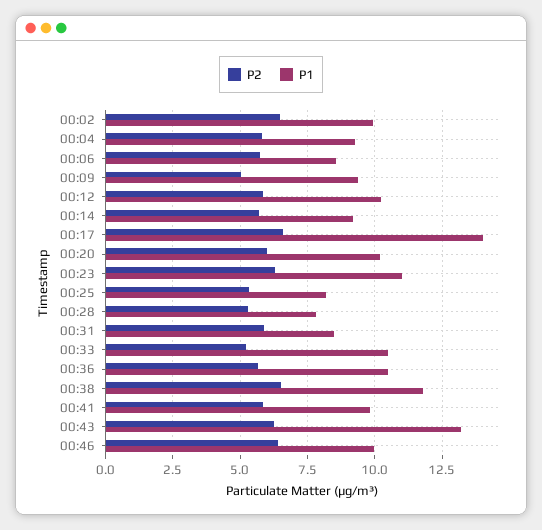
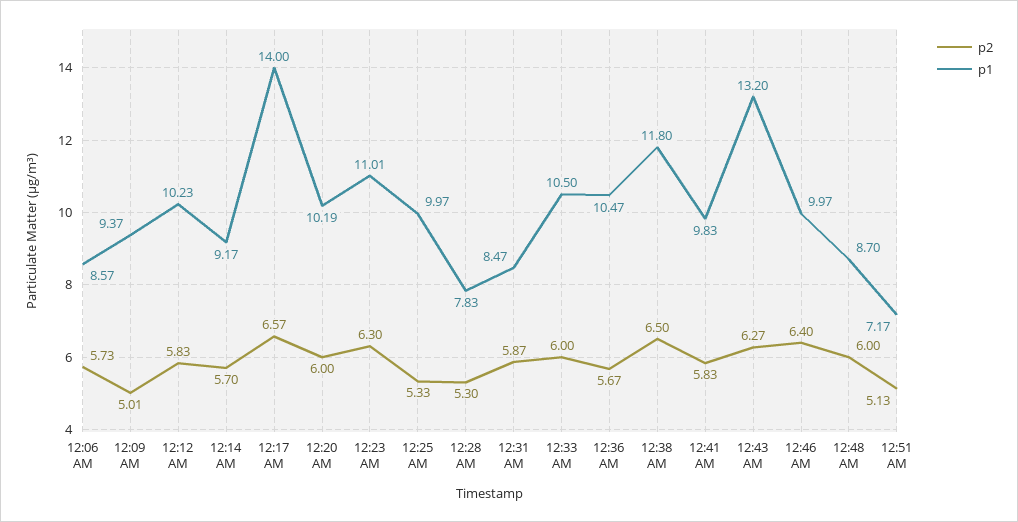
P2, 00:02: 6.5 -> none
P1, 00:02: 10 -> none
P2, 00:04: 5.75 -> none
P1, 00:04: 9.25 -> none
P1, 00:25: 8.25 -> 9.97
P2, 00:33: 5.25 -> 6
P2, 12:48 AM: none -> 6
P1, 12:48 AM: none -> 8.7
P2, 12:51 AM: none -> 5.13
P1, 12:51 AM: none -> 7.17

